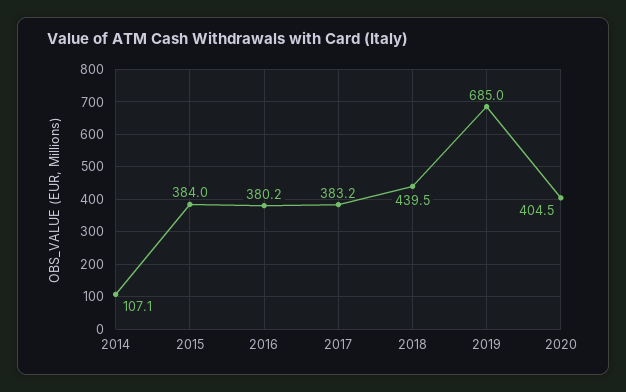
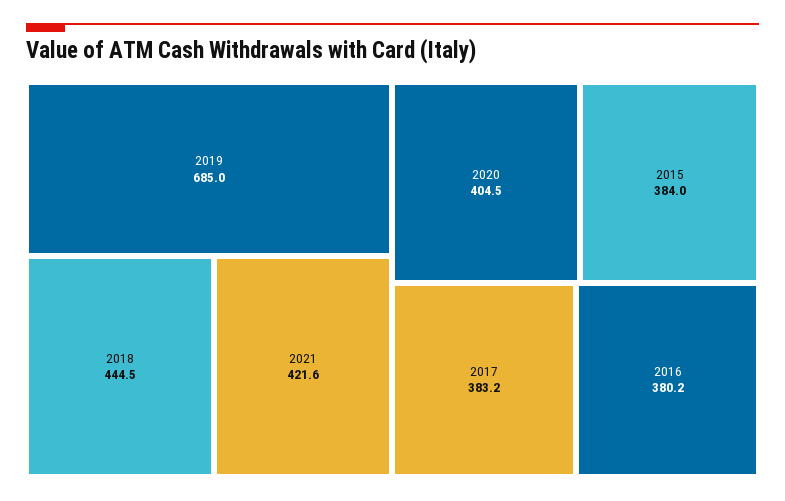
2014: 107.1 -> none
2018: 439.5 -> 444.5
2021: none -> 421.6

